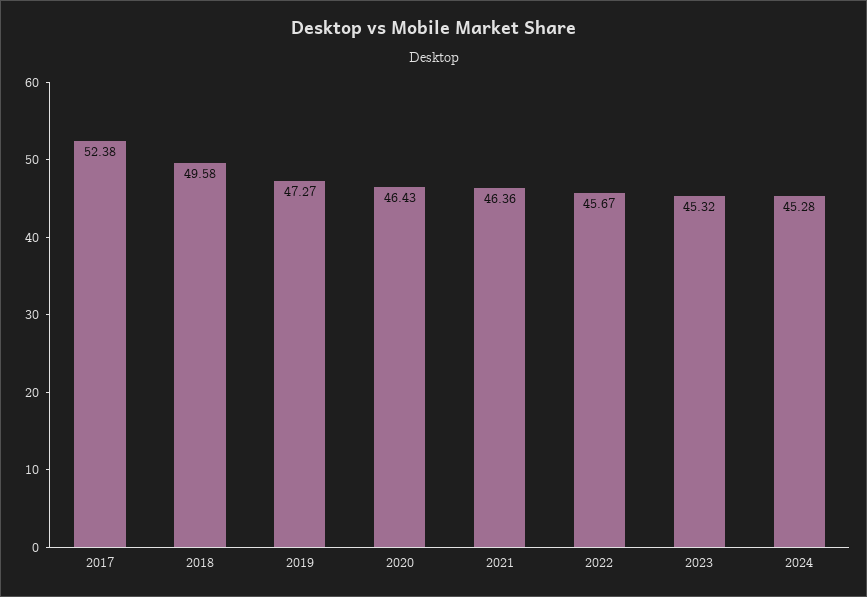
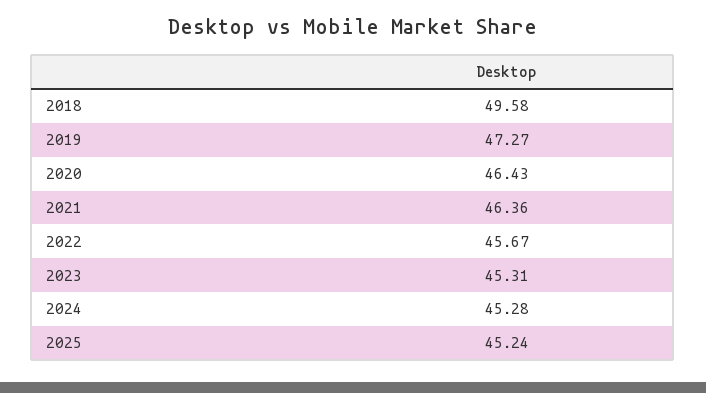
2017: 52.38 -> none
2023: 45.32 -> 45.31
2025: none -> 45.24

